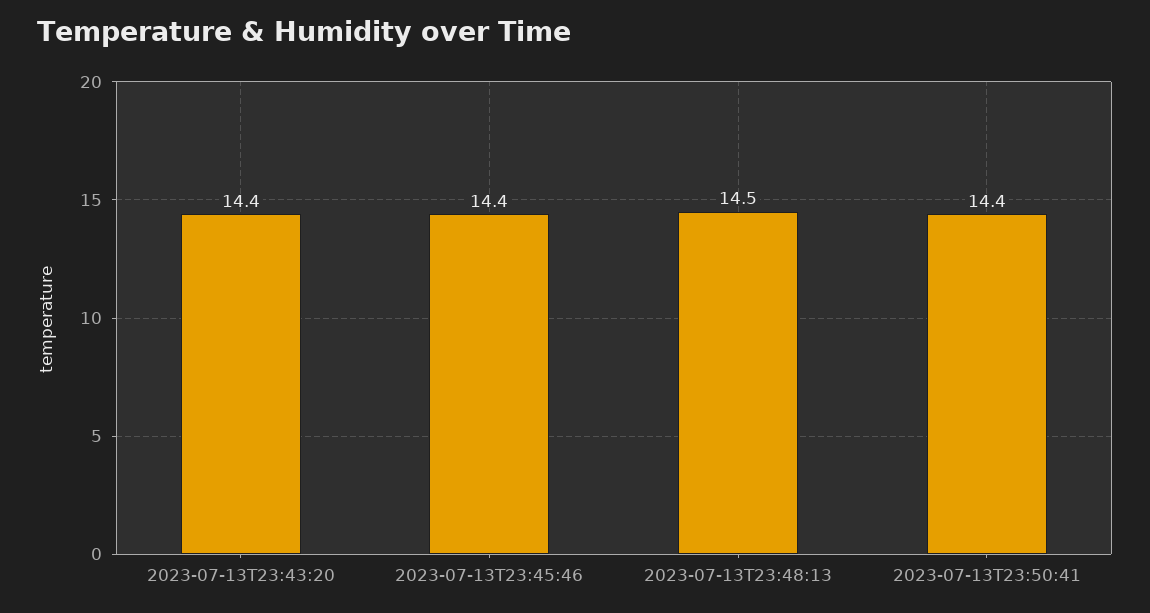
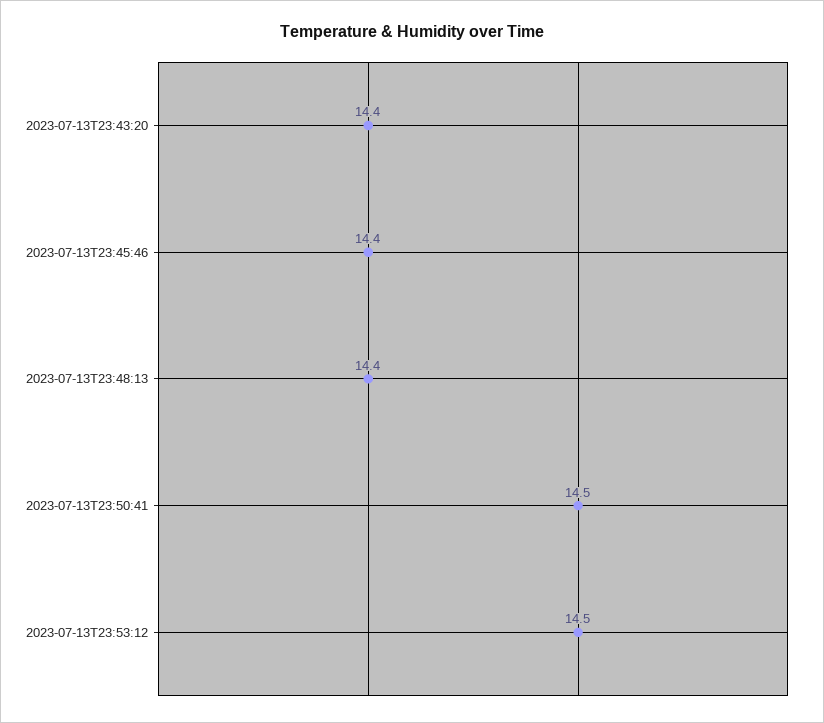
2023-07-13T23:48:13: 14.5 -> 14.4
2023-07-13T23:50:41: 14.4 -> 14.5
2023-07-13T23:53:12: none -> 14.5

